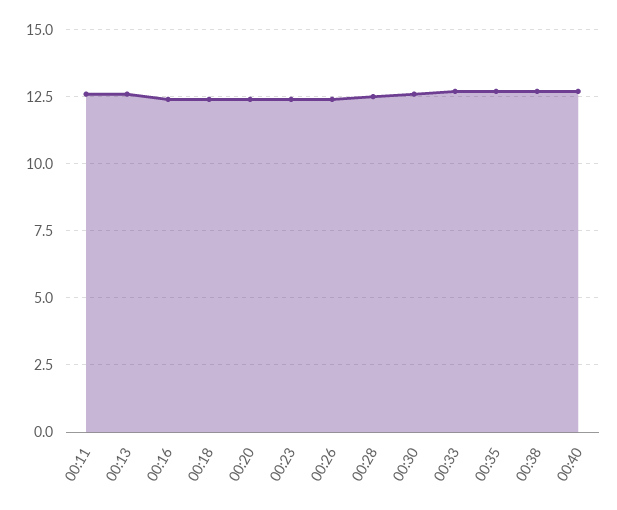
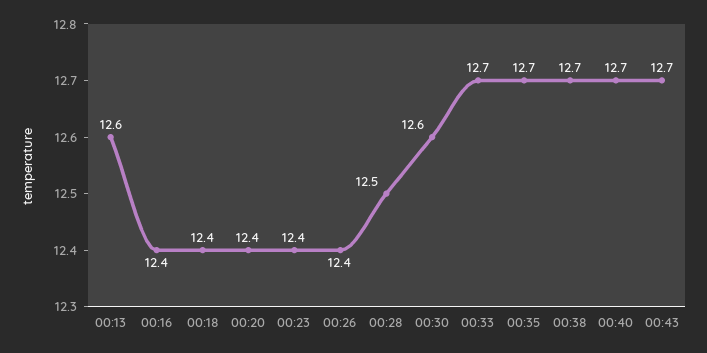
00:11: 12.5 -> none
00:43: none -> 12.7

